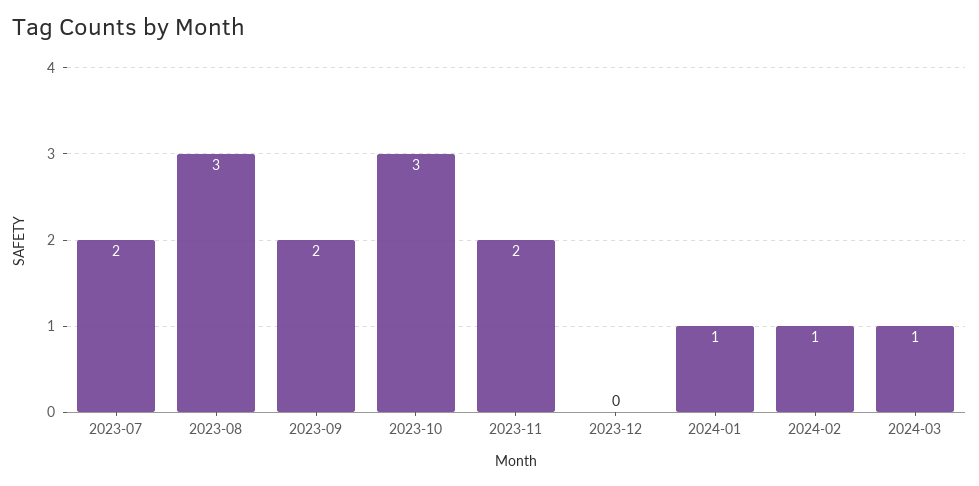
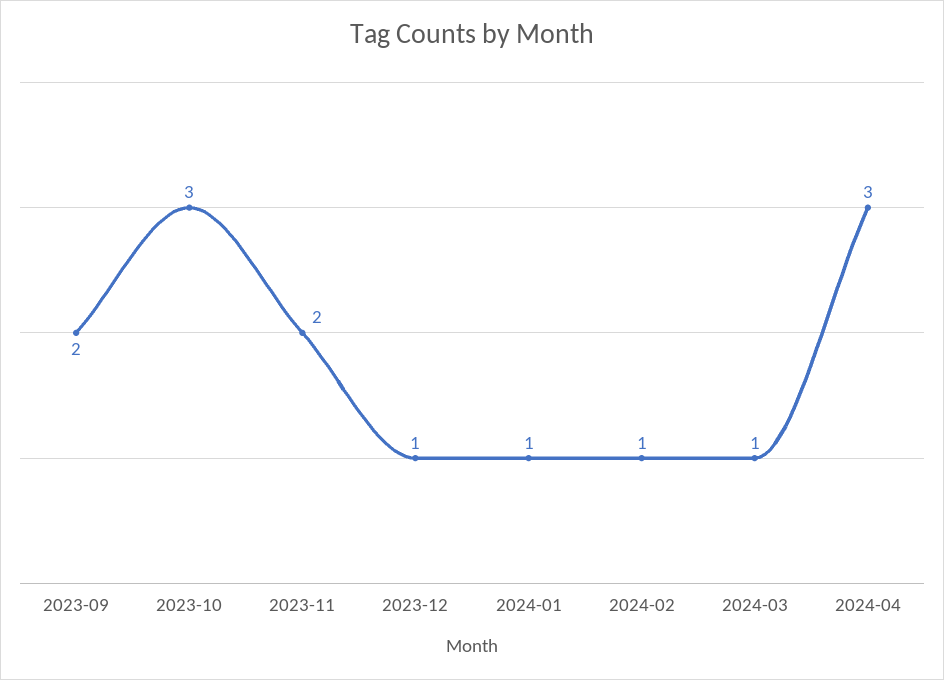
2023-07: 2 -> none
2023-08: 3 -> none
2023-12: 0 -> 1
2024-04: none -> 3

